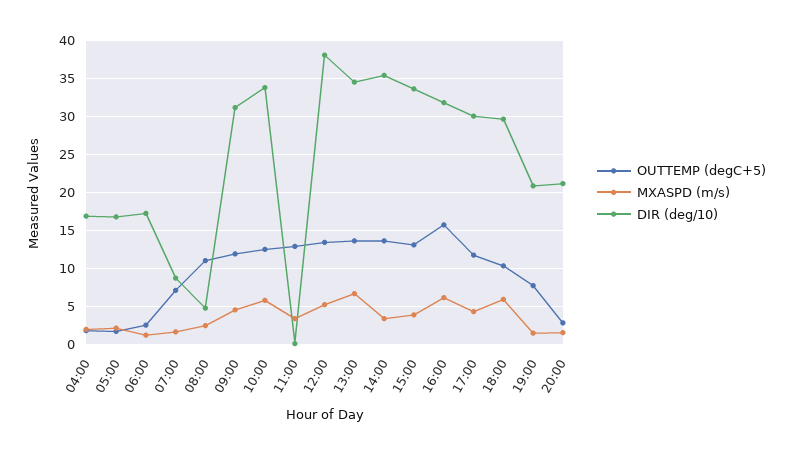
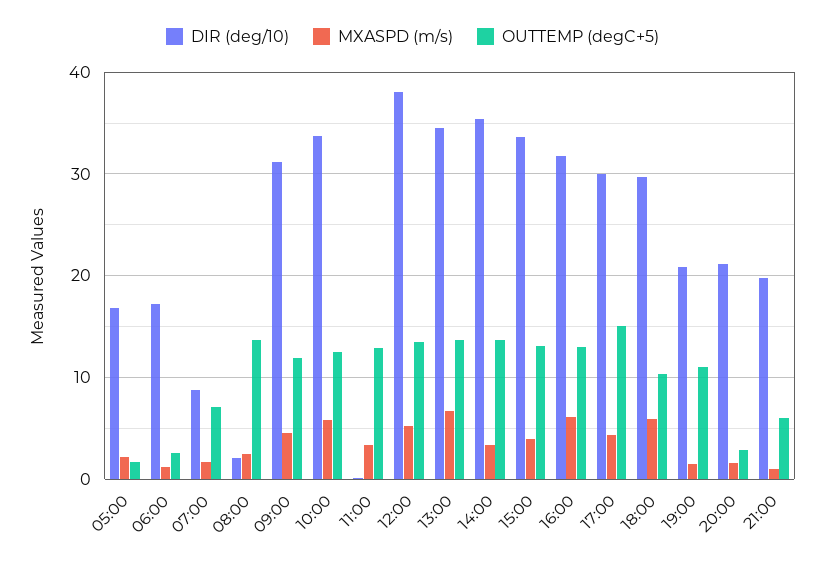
OUTTEMP (degC+5), 04:00: 2 -> none
MXASPD (m/s), 04:00: 2 -> none
DIR (deg/10), 04:00: 17 -> none
OUTTEMP (degC+5), 08:00: 11 -> 14
DIR (deg/10), 08:00: 5 -> 2
OUTTEMP (degC+5), 16:00: 16 -> 13
OUTTEMP (degC+5), 17:00: 12 -> 15
OUTTEMP (degC+5), 19:00: 8 -> 11
DIR (deg/10), 21:00: none -> 20
MXASPD (m/s), 21:00: none -> 1
OUTTEMP (degC+5), 21:00: none -> 6

